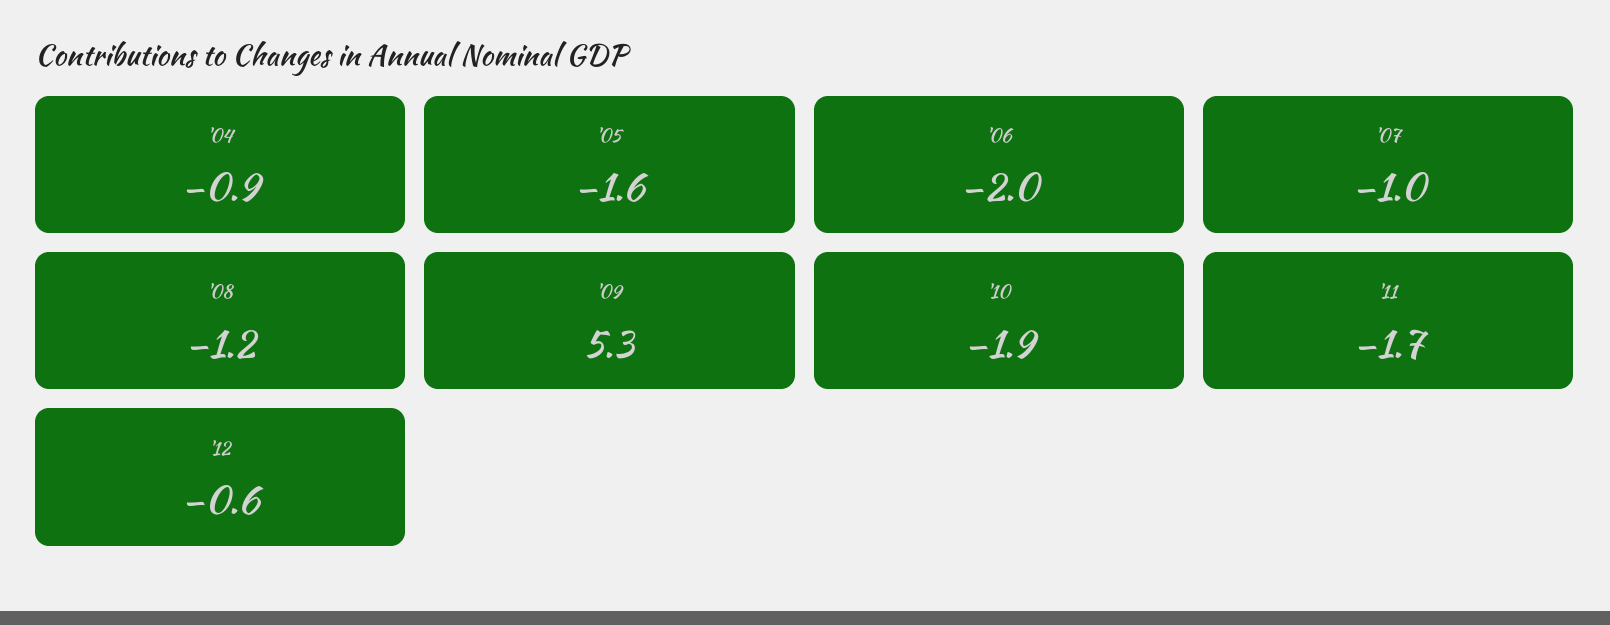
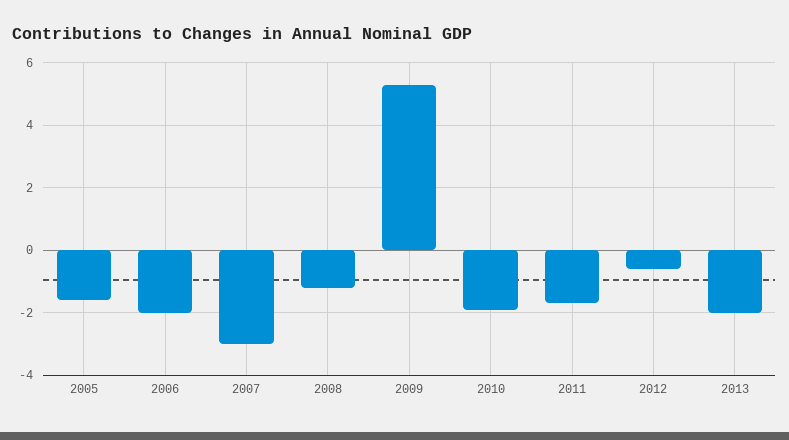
'04: -0.9 -> none
'07: -1 -> -3
2013: none -> -2

